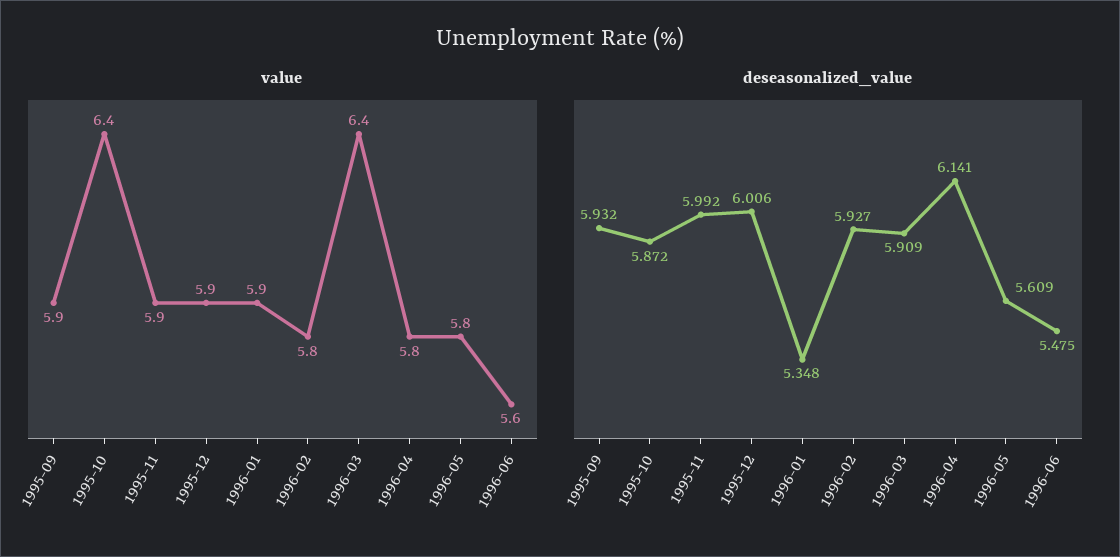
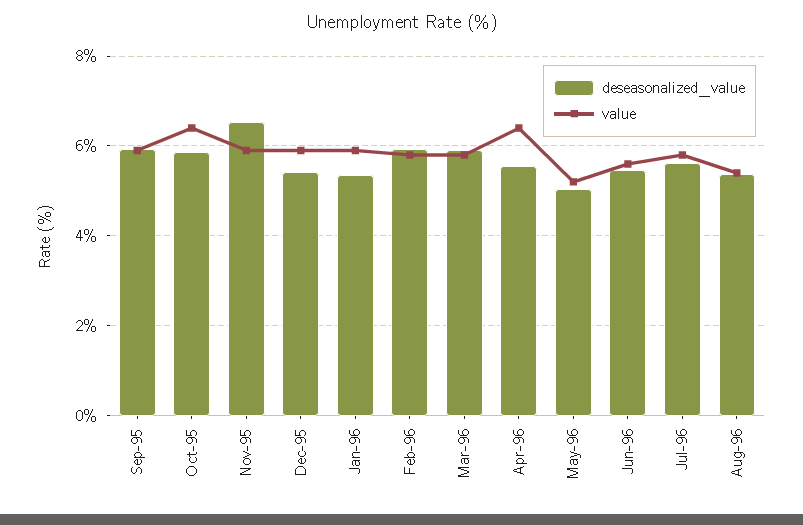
value, 1996-03: 6.4 -> 5.8
value, 1996-04: 5.8 -> 6.4
value, 1996-05: 5.8 -> 5.2
deseasonalized_value, 1995-11: 5.992 -> 6.6
deseasonalized_value, 1995-12: 6.006 -> 5.4
deseasonalized_value, 1996-04: 6.141 -> 5.6
deseasonalized_value, 1996-05: 5.609 -> 5
deseasonalized_value, Jul-96: none -> 5.6
value, Jul-96: none -> 5.8
deseasonalized_value, Aug-96: none -> 5.4
value, Aug-96: none -> 5.4

